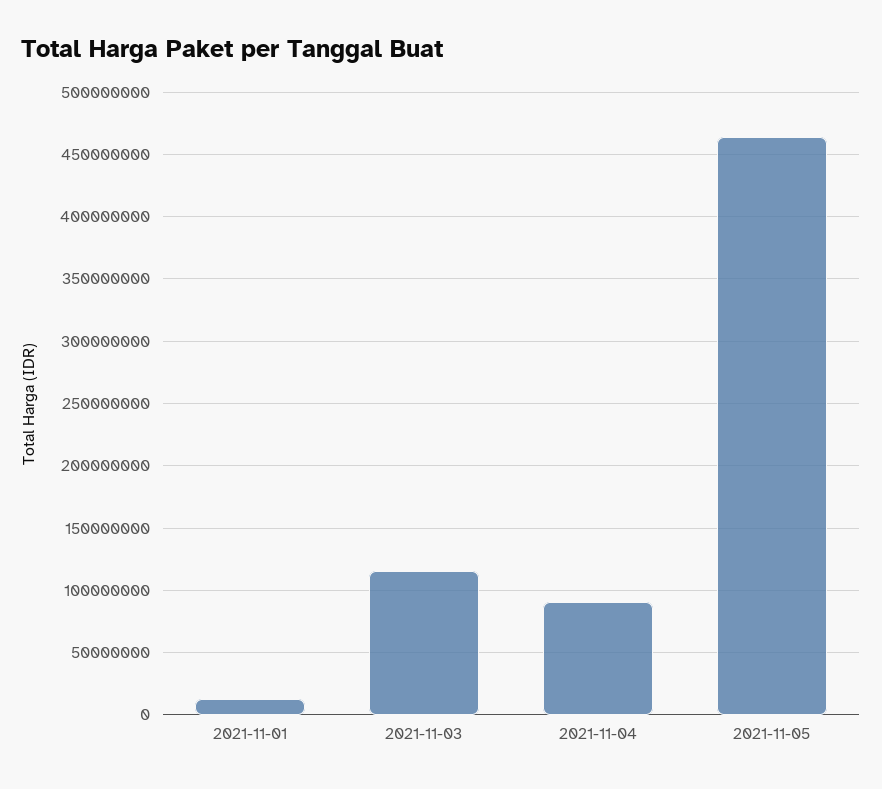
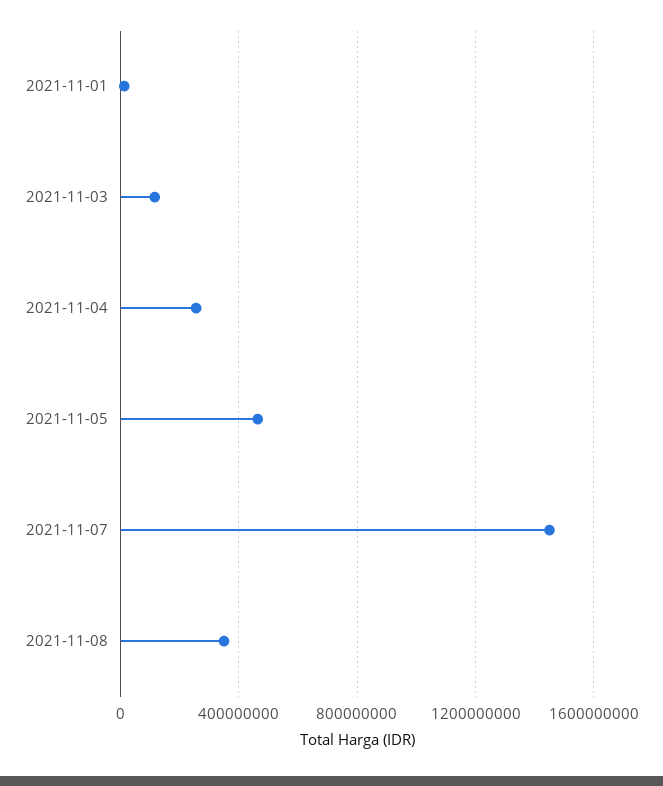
2021-11-04: 90000000 -> 250000000
2021-11-07: none -> 1450000000
2021-11-08: none -> 350000000

